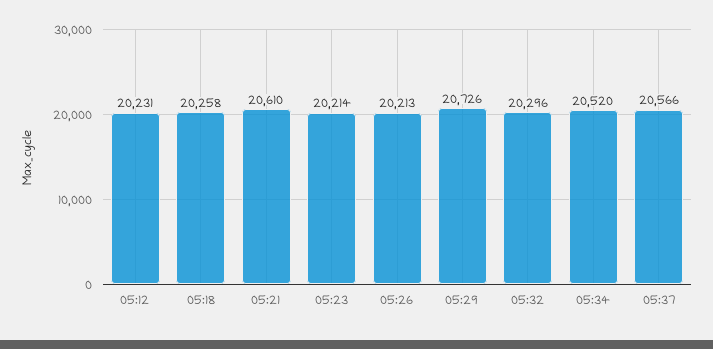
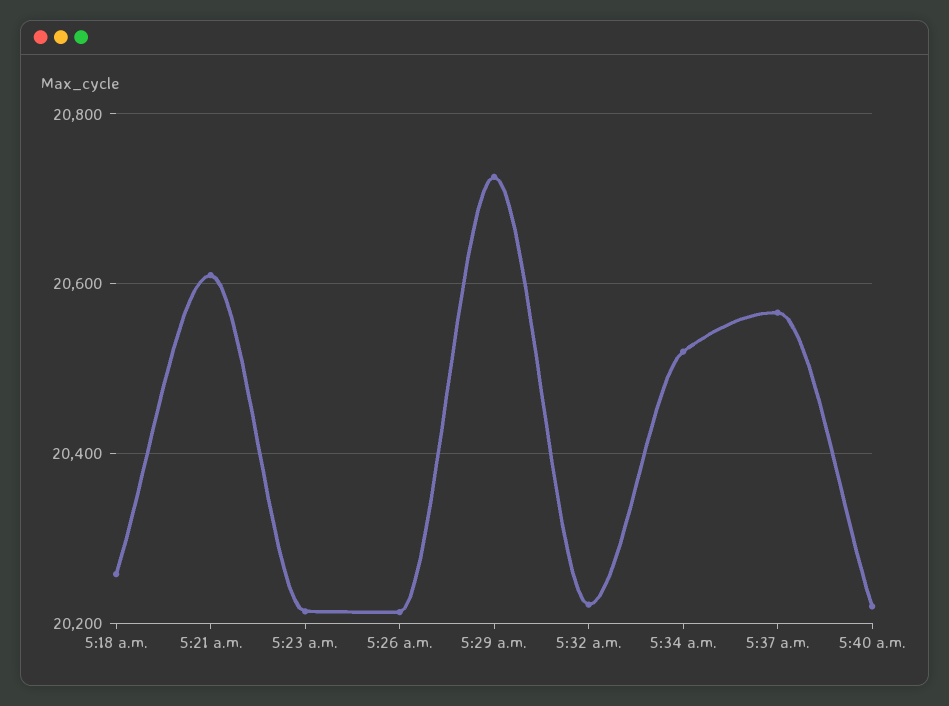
05:12: 20231 -> none
05:32: 20296 -> 20220
5:40 a.m.: none -> 20220

